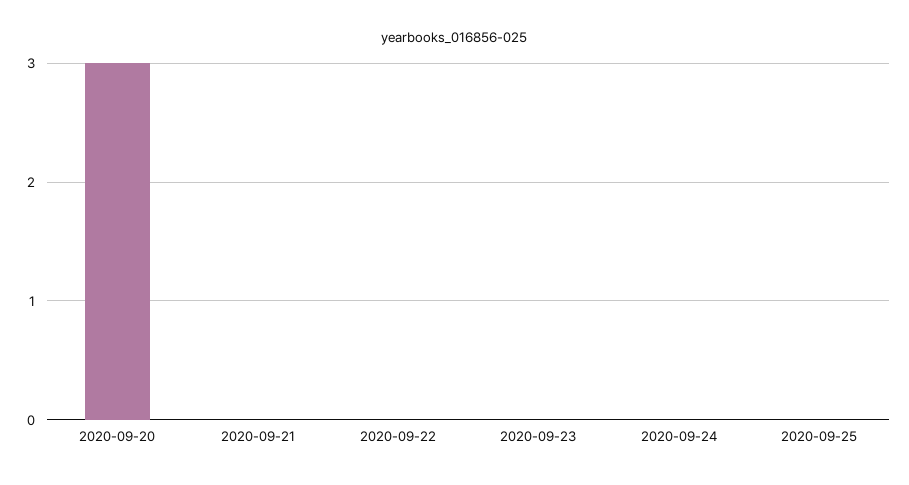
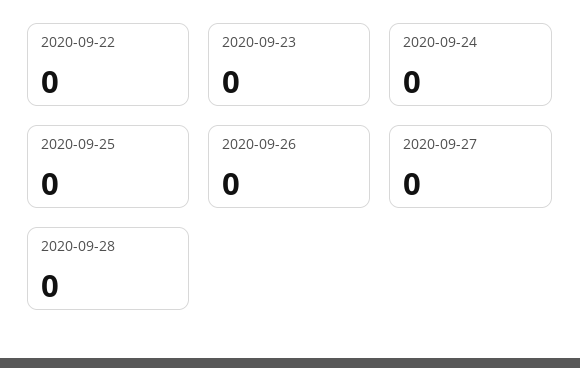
2020-09-20: 3 -> none
2020-09-21: 0 -> none
2020-09-26: none -> 0
2020-09-27: none -> 0
2020-09-28: none -> 0

